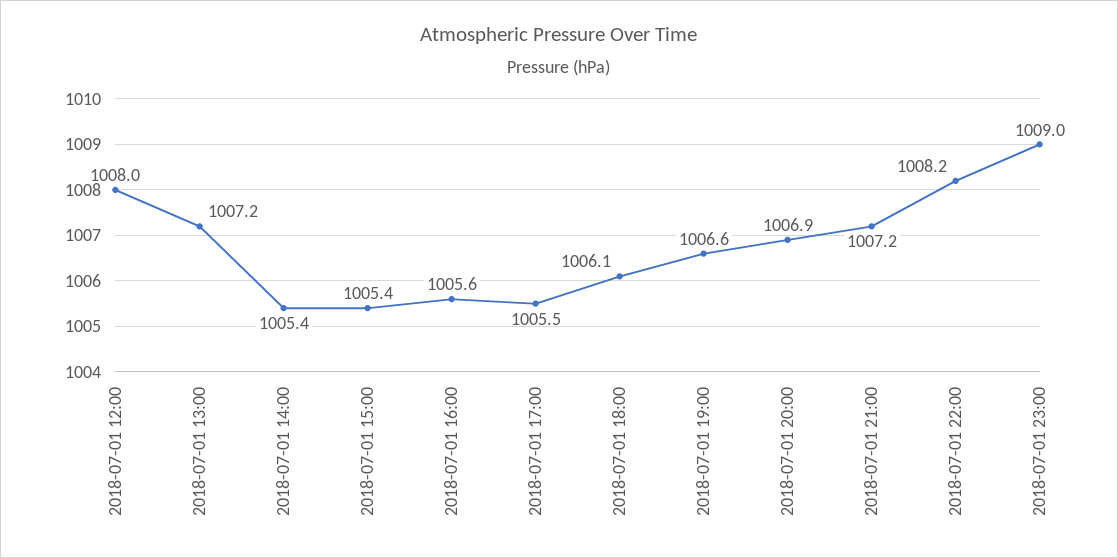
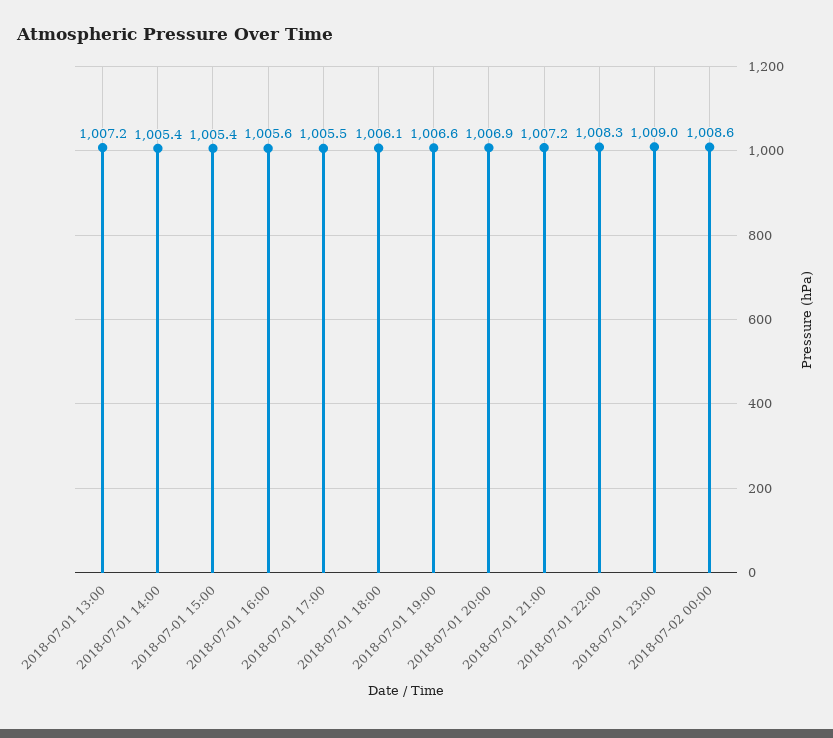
2018-07-01 12:00: 1008 -> none
2018-07-01 22:00: 1008.2 -> 1008.3
2018-07-02 00:00: none -> 1008.6

